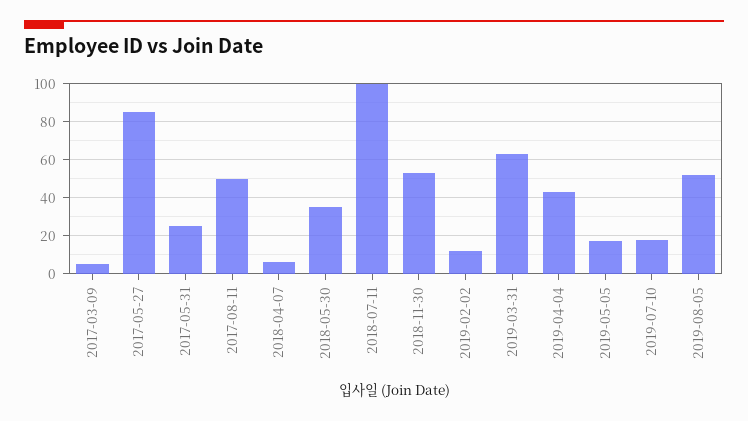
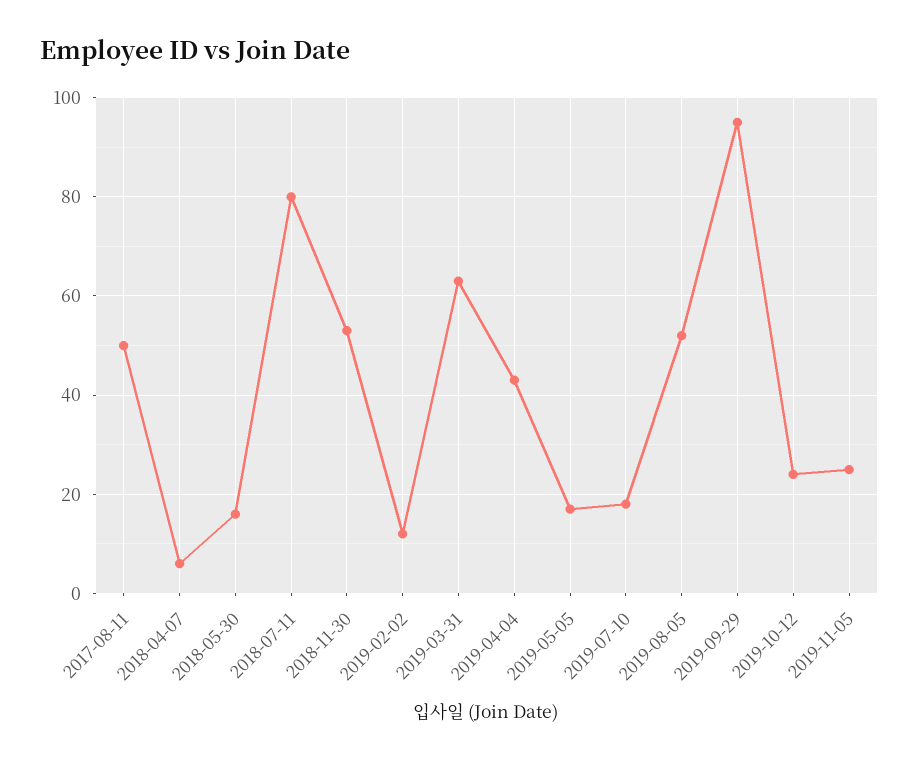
2017-03-09: 5 -> none
2017-05-27: 85 -> none
2017-05-31: 25 -> none
2018-05-30: 35 -> 15
2018-07-11: 100 -> 80
2019-09-29: none -> 95
2019-10-12: none -> 25
2019-11-05: none -> 25

